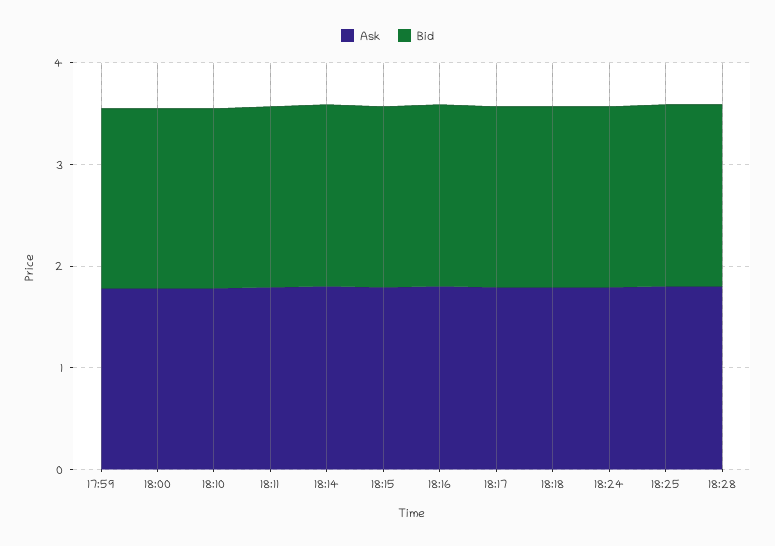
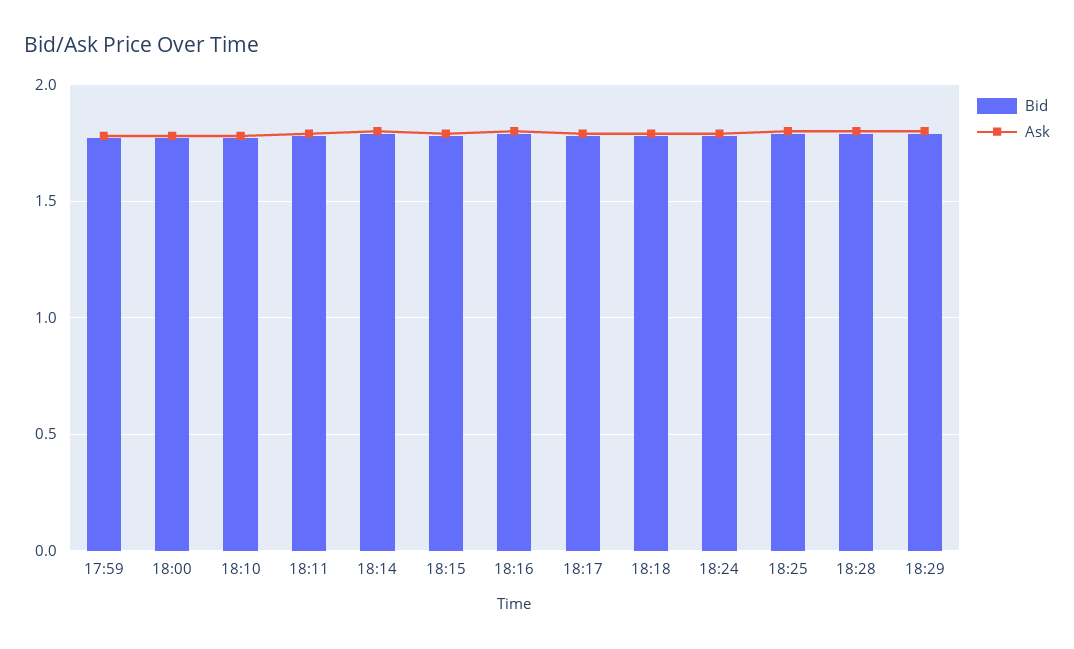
Bid, 18:29: none -> 1.8
Ask, 18:29: none -> 1.8

